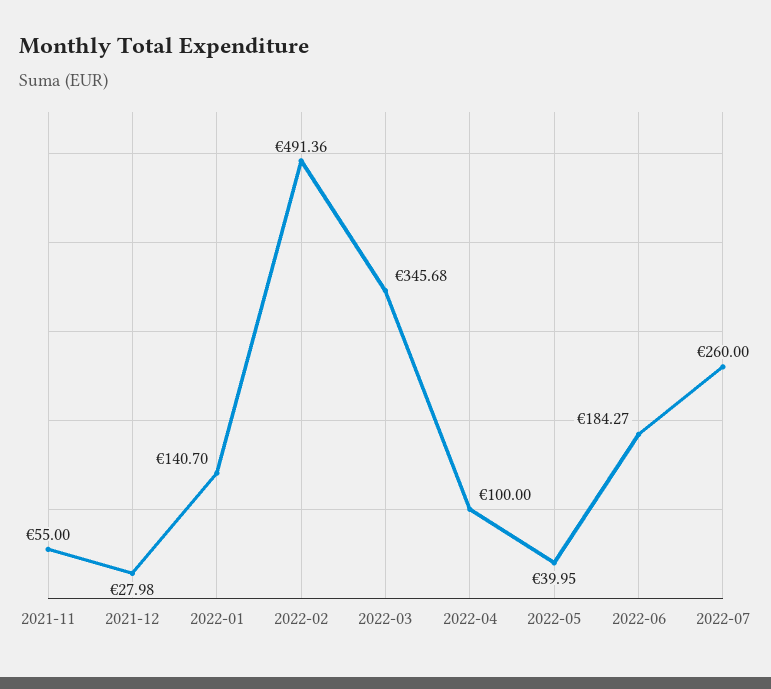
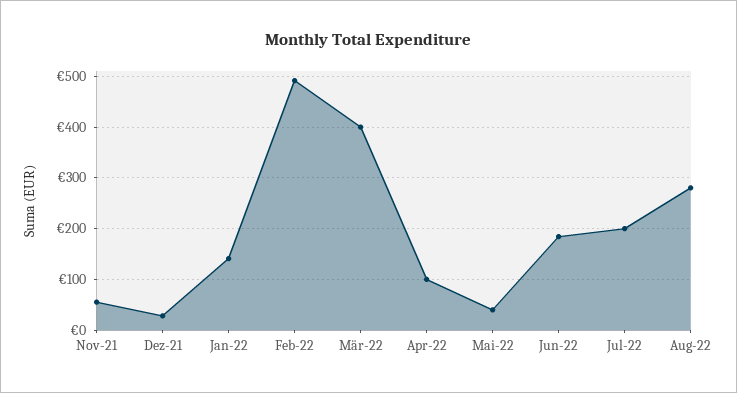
2022-03: 345.68 -> 400
2022-07: 260 -> 200
Aug-22: none -> 280

